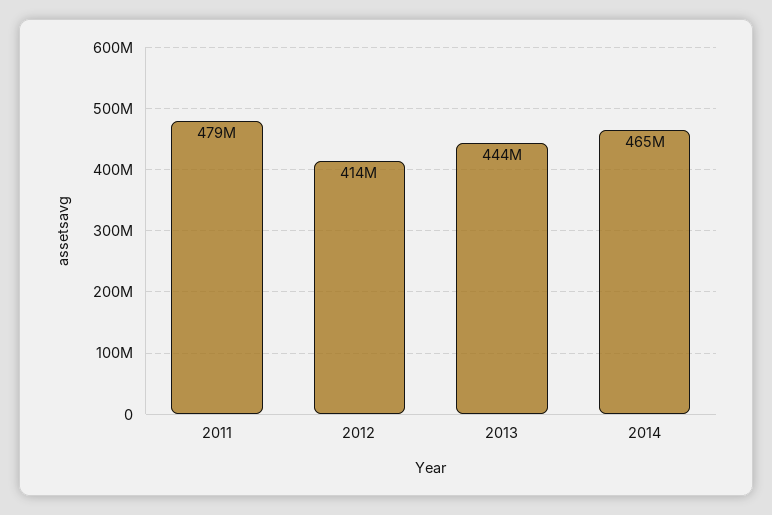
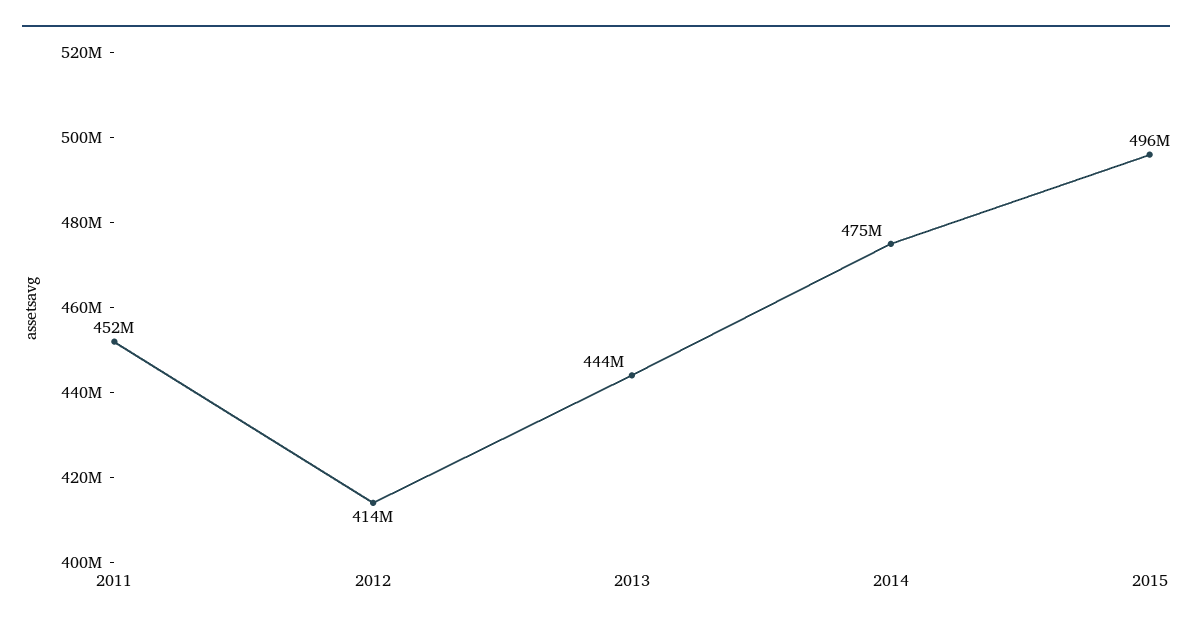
2011: 479000000 -> 452000000
2014: 465000000 -> 475000000
2015: none -> 496000000

